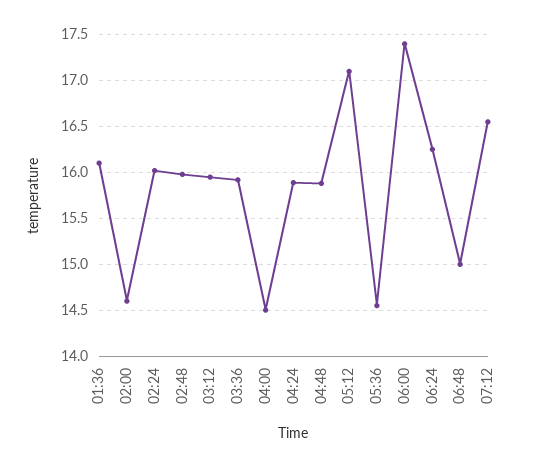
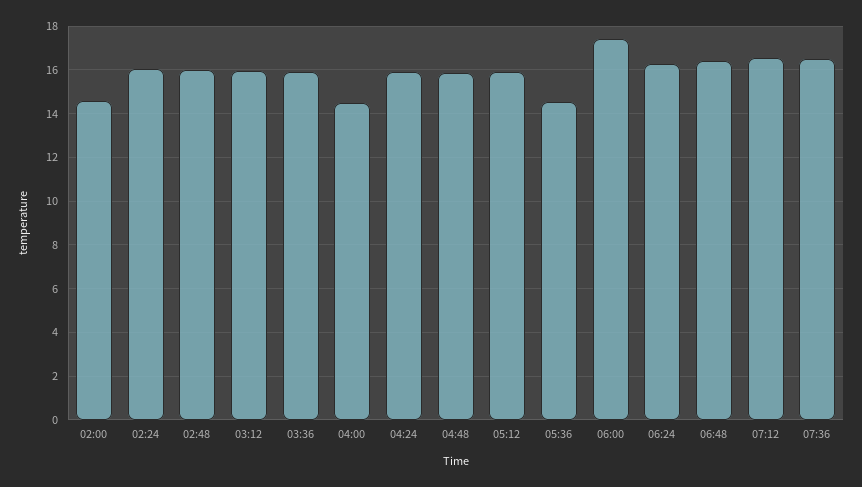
01:36: 16.1 -> none
05:12: 17.1 -> 16
06:48: 15 -> 16.5
07:36: none -> 16.5

